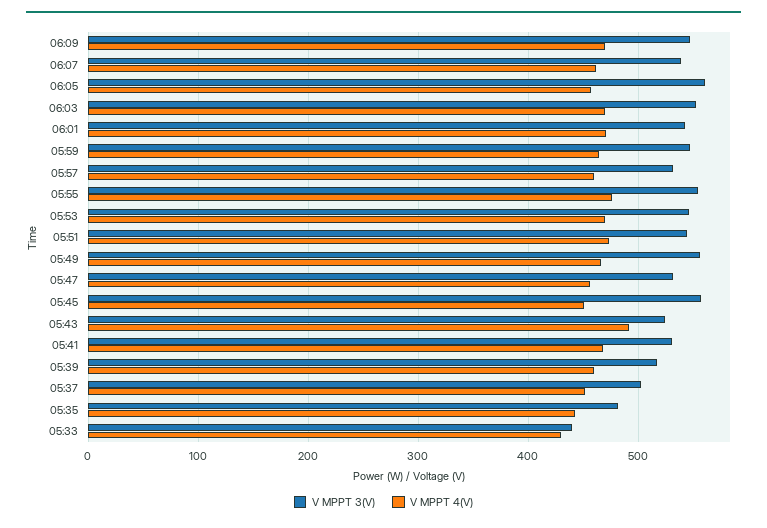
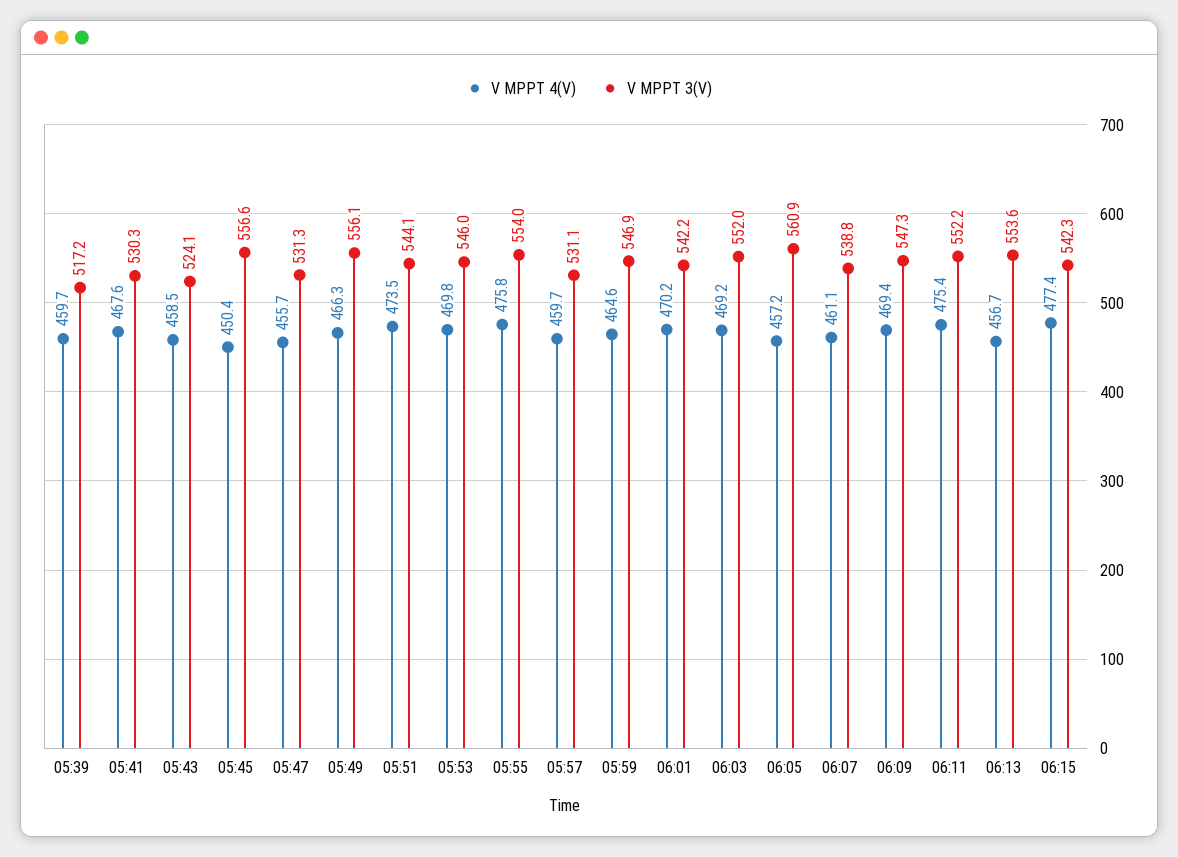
V MPPT 4(V), 05:43: 490 -> 458.5
V MPPT 3(V), 05:37: 500 -> none
V MPPT 4(V), 05:37: 450 -> none
V MPPT 3(V), 05:35: 480 -> none
V MPPT 4(V), 05:35: 440 -> none
V MPPT 3(V), 05:33: 440 -> none
V MPPT 4(V), 05:33: 430 -> none
V MPPT 4(V), 06:11: none -> 475.4
V MPPT 3(V), 06:11: none -> 552.2
V MPPT 4(V), 06:13: none -> 456.7
V MPPT 3(V), 06:13: none -> 553.6
V MPPT 4(V), 06:15: none -> 477.4
V MPPT 3(V), 06:15: none -> 542.3

